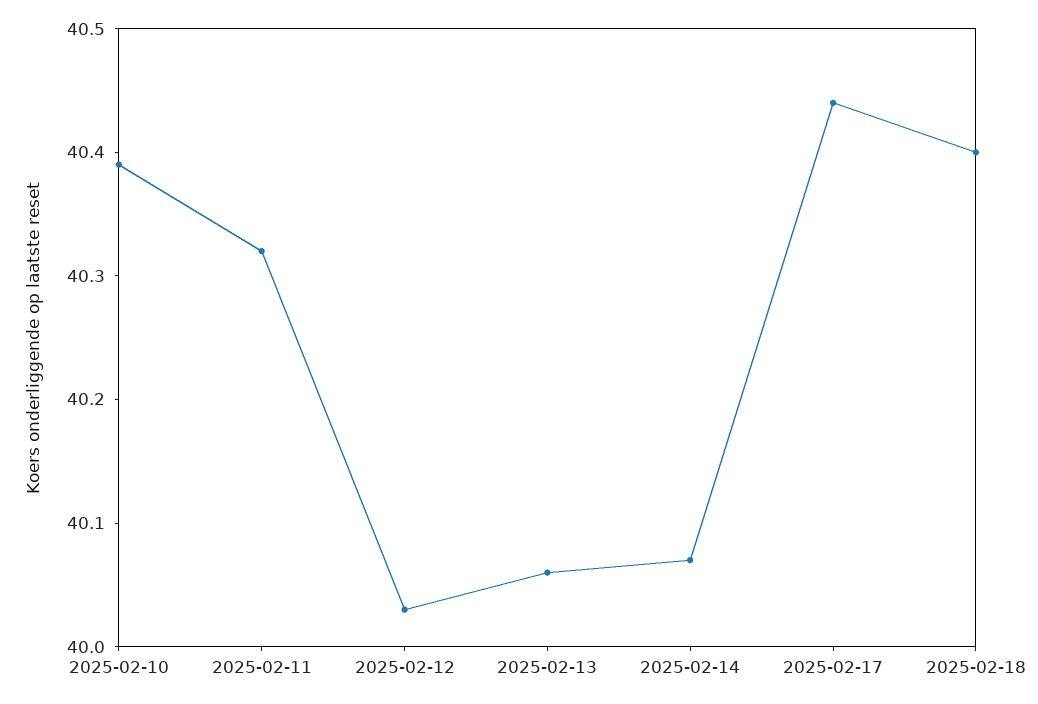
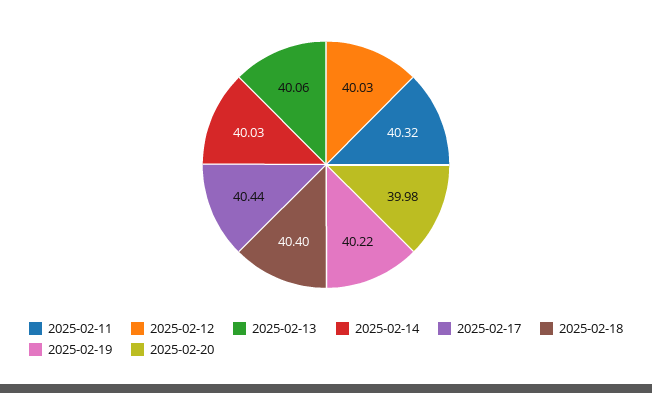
2025-02-10: 40.39 -> none
2025-02-14: 40.07 -> 40.03
2025-02-19: none -> 40.22
2025-02-20: none -> 39.98

